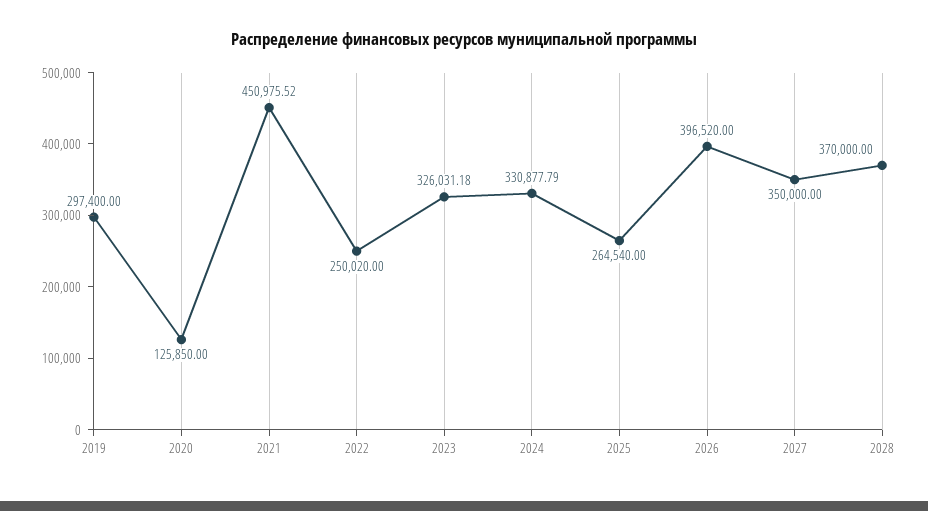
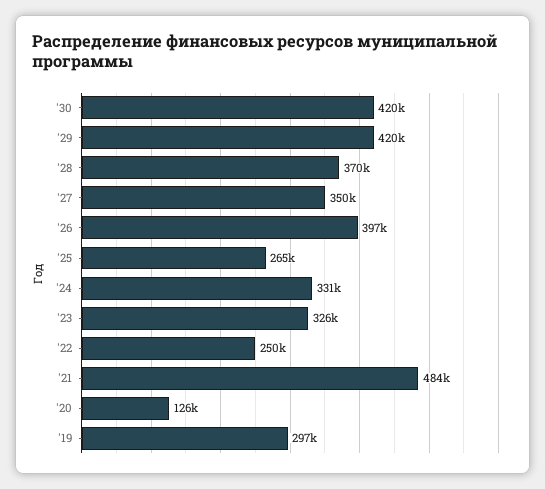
2021: 450975.52 -> 484000
'30: none -> 420000
'29: none -> 420000

